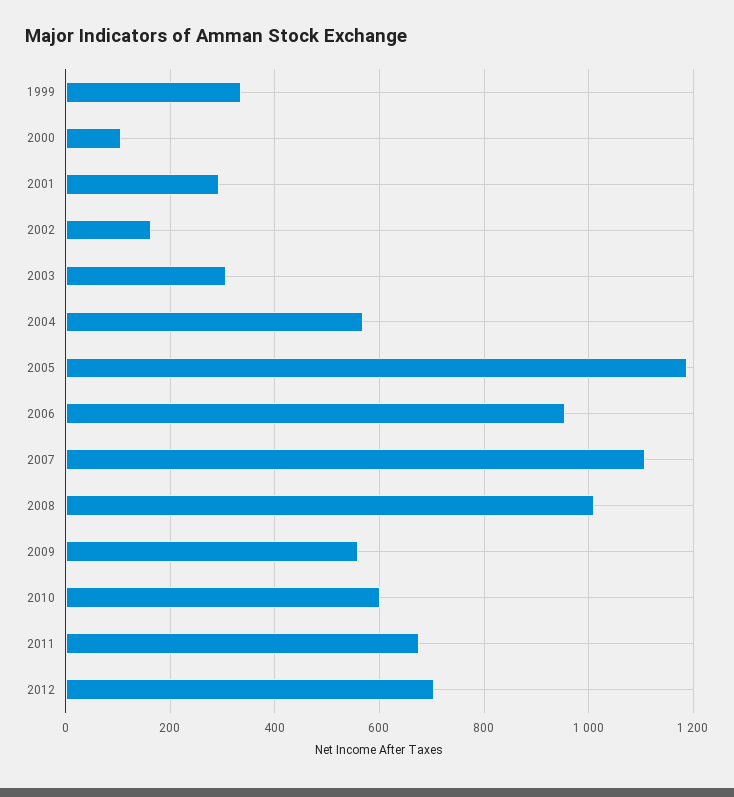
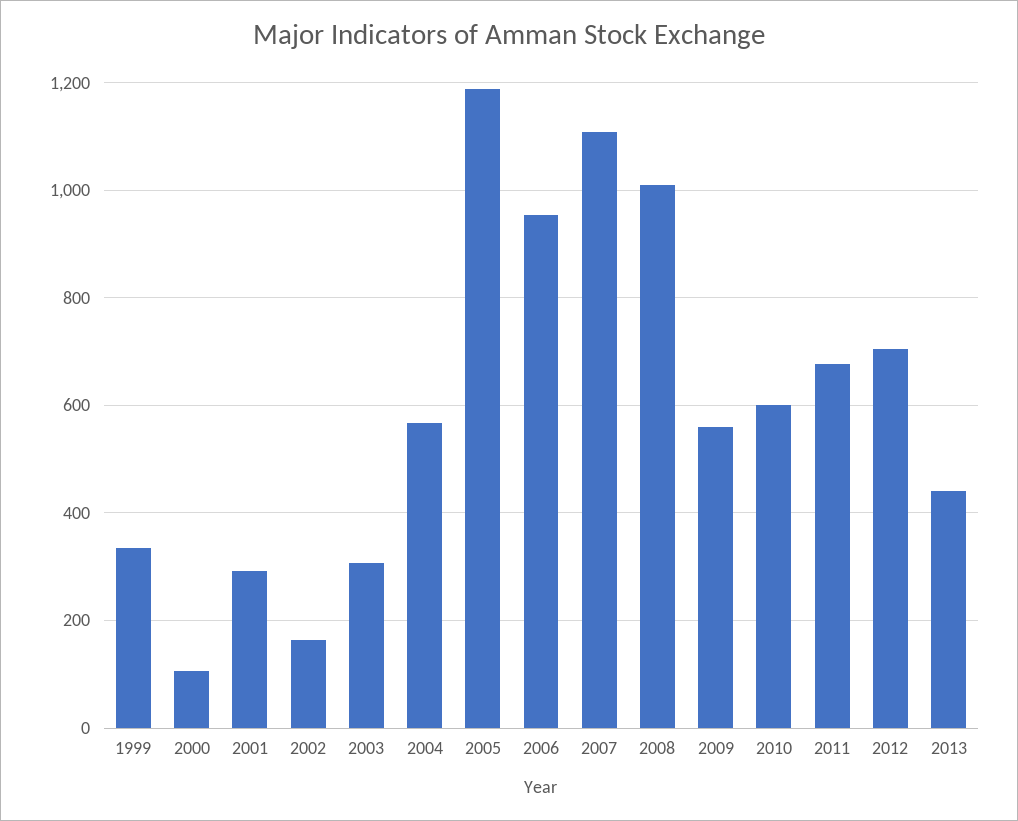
2013: none -> 440

